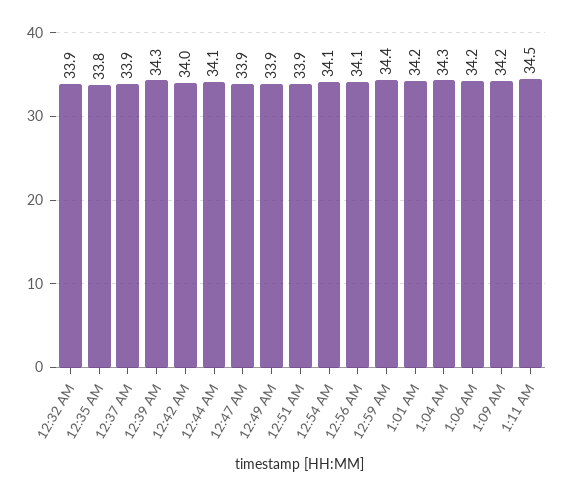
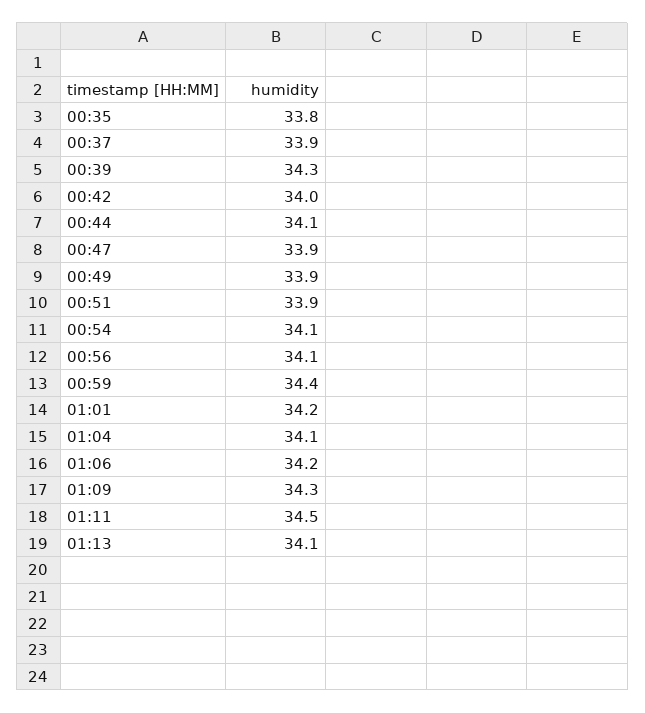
12:32 AM: 33.9 -> none
1:04 AM: 34.3 -> 34.1
1:09 AM: 34.2 -> 34.3
01:13: none -> 34.1

